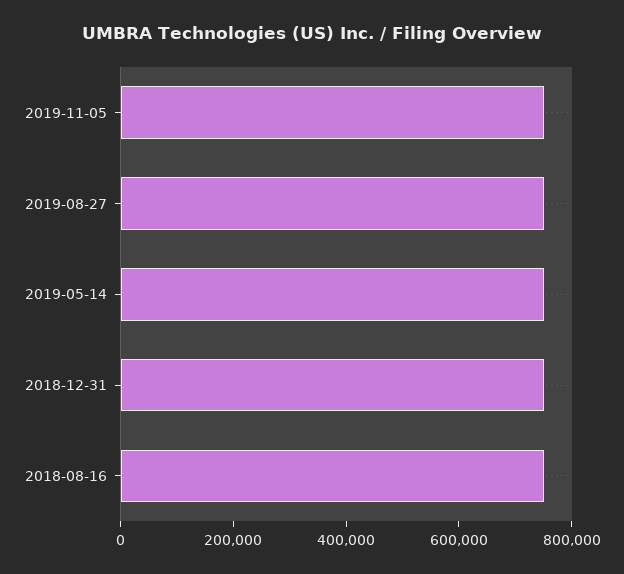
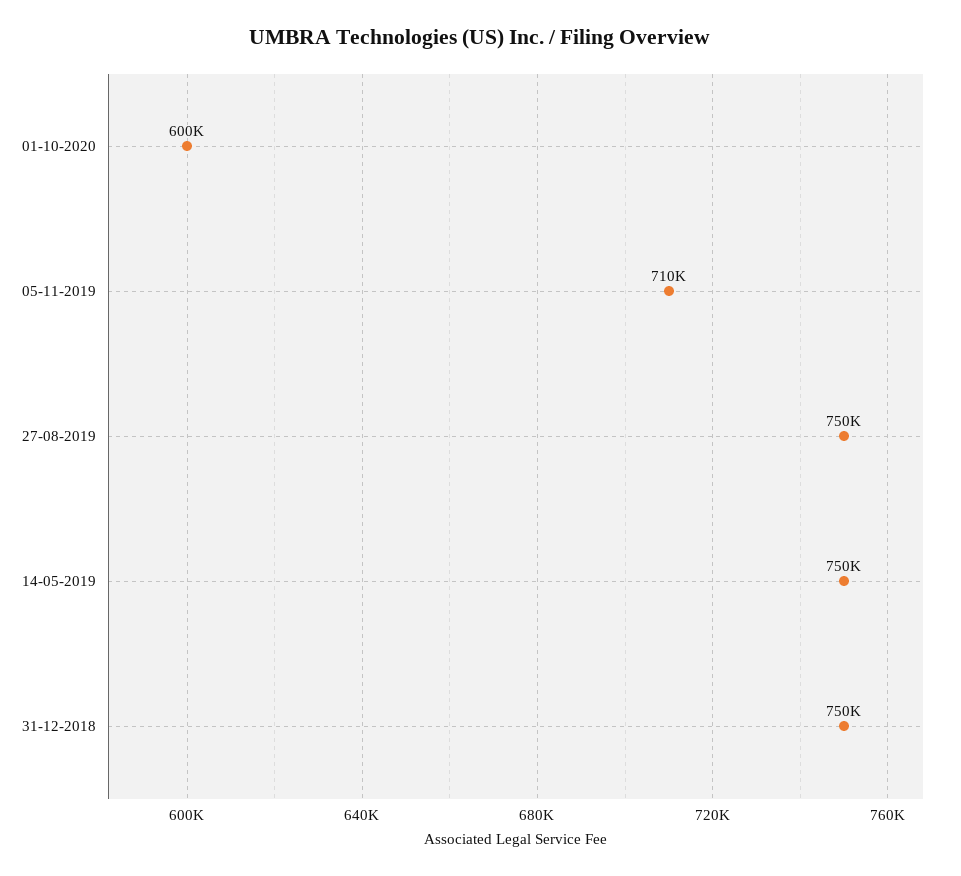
2019-11-05: 750000 -> 710000
2018-08-16: 750000 -> none
01-10-2020: none -> 600000

